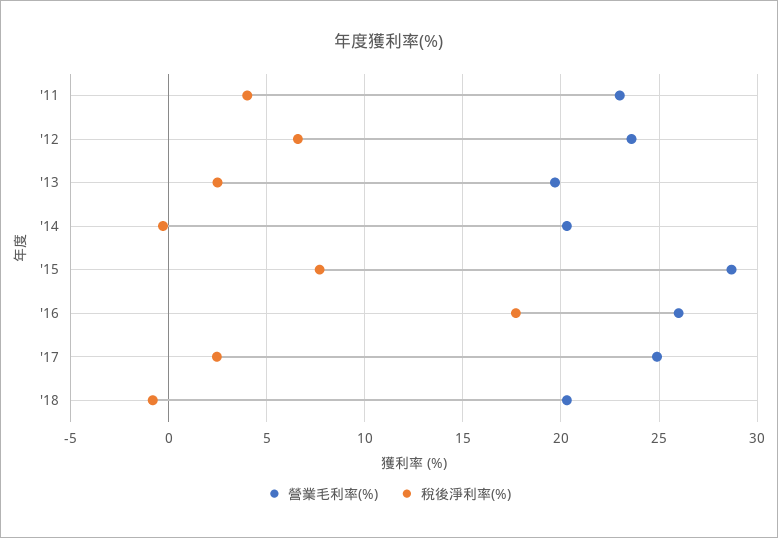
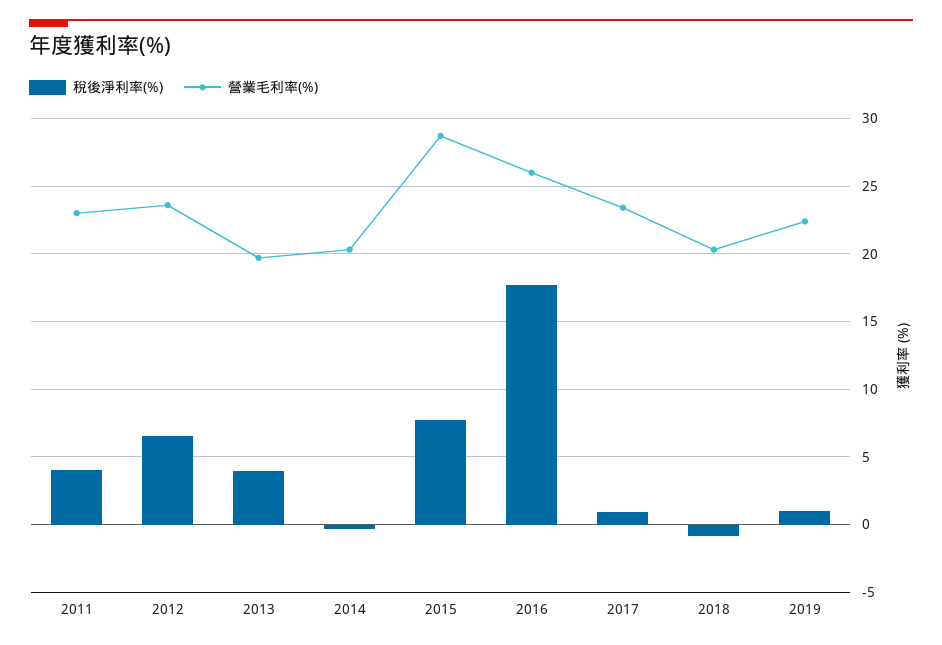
稅後淨利率(%), '13: 2.5 -> 4
營業毛利率(%), '17: 25 -> 23.5
稅後淨利率(%), '17: 2.5 -> 1
稅後淨利率(%), 2019: none -> 1
營業毛利率(%), 2019: none -> 22.5

